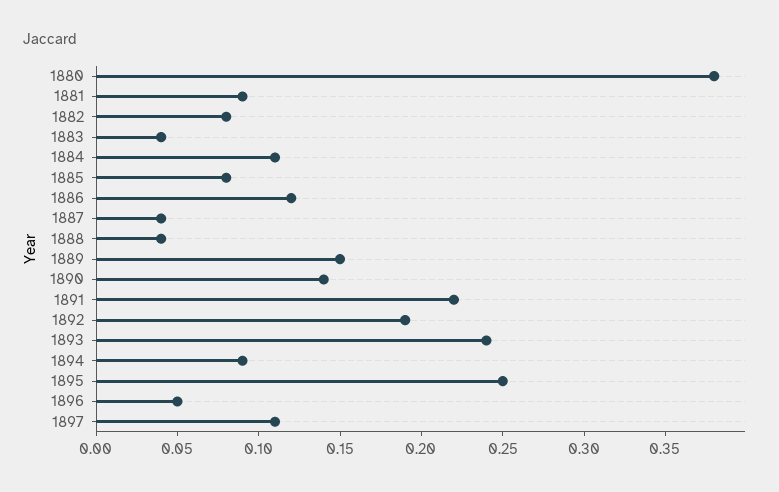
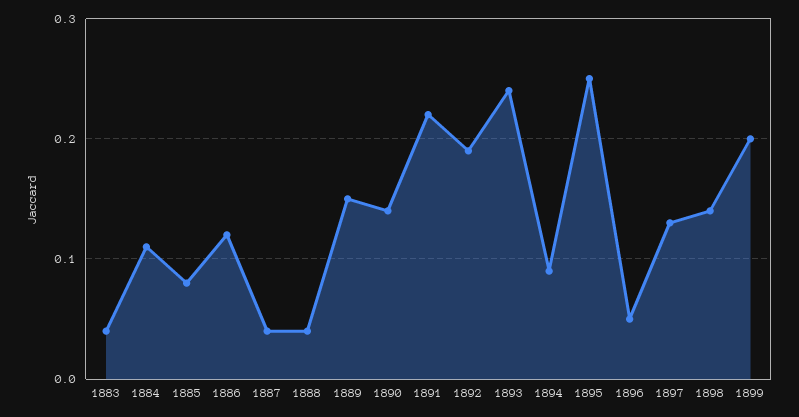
1880: 0.38 -> none
1881: 0.09 -> none
1882: 0.08 -> none
1897: 0.11 -> 0.13
1898: none -> 0.14
1899: none -> 0.2

